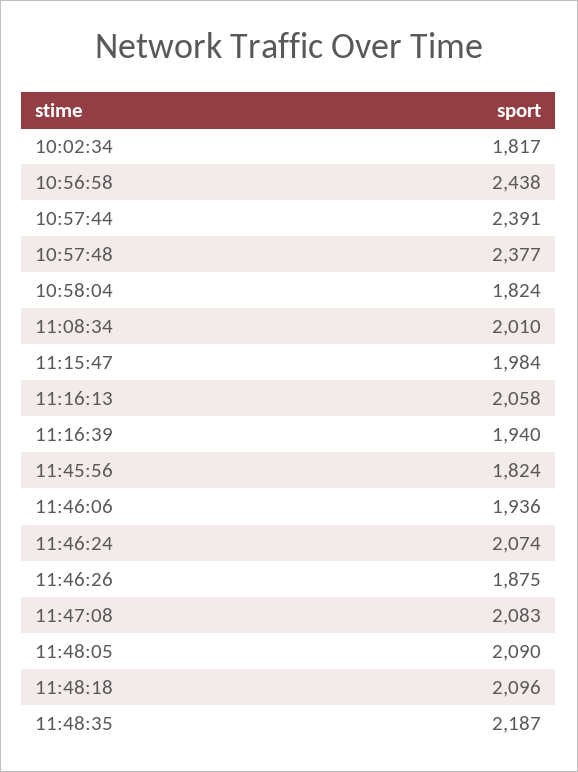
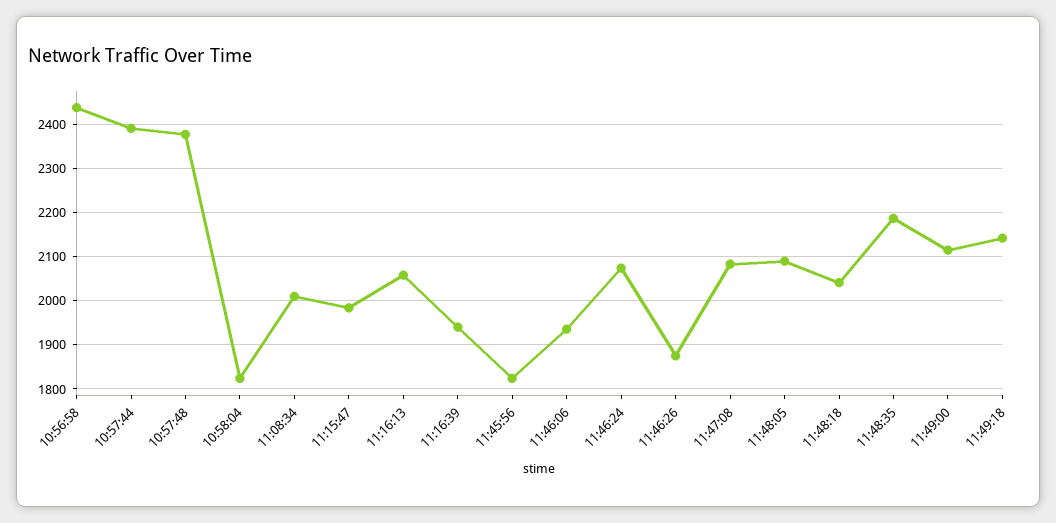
10:02:34: 1817 -> none
11:48:18: 2096 -> 2040
11:49:00: none -> 2120
11:49:18: none -> 2140

